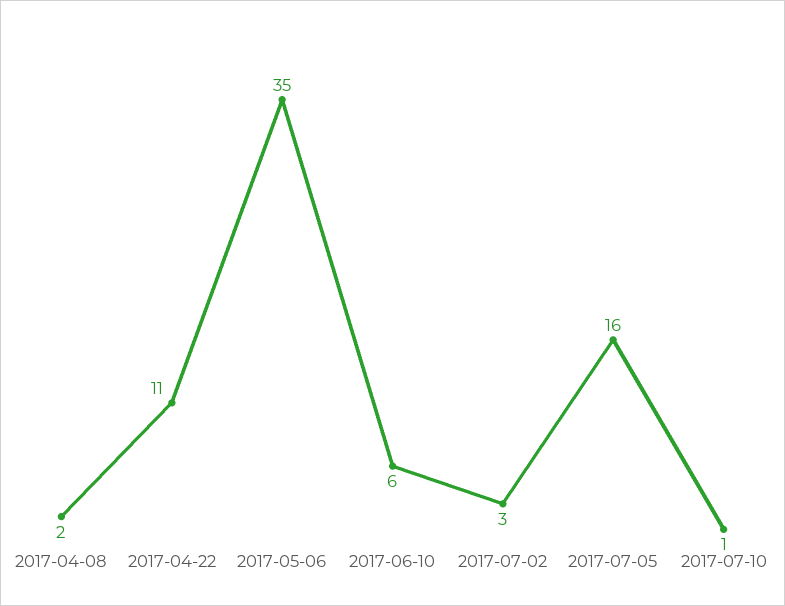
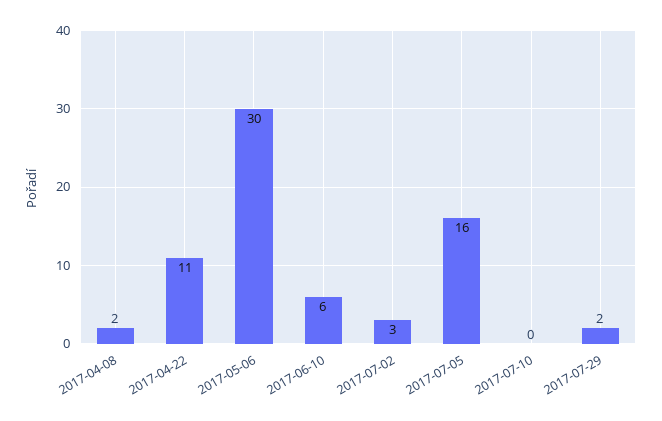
2017-05-06: 35 -> 30
2017-07-10: 1 -> 0
2017-07-29: none -> 2

